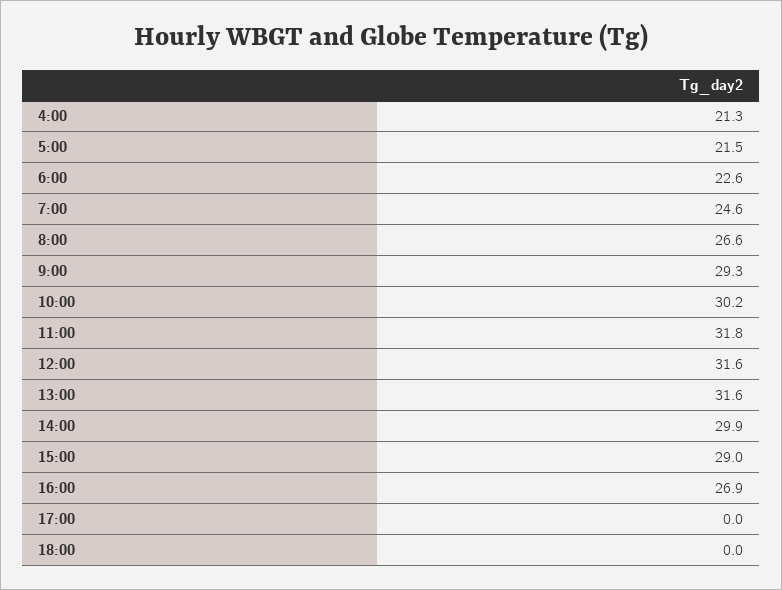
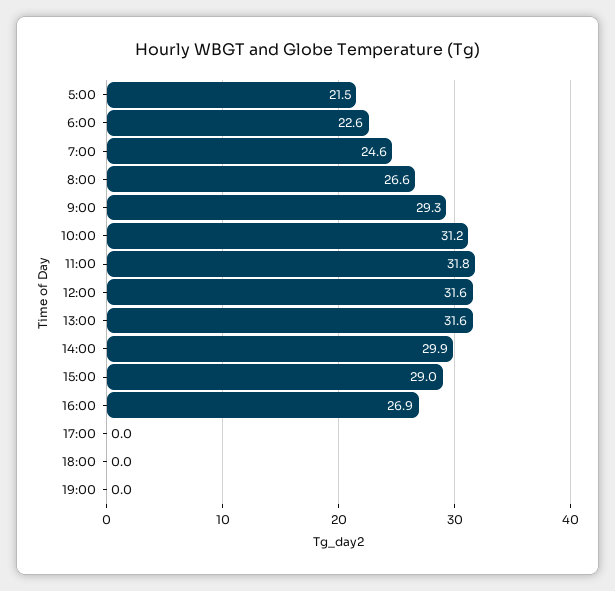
4:00: 21.3 -> none
10:00: 30.2 -> 31.2
19:00: none -> 0

